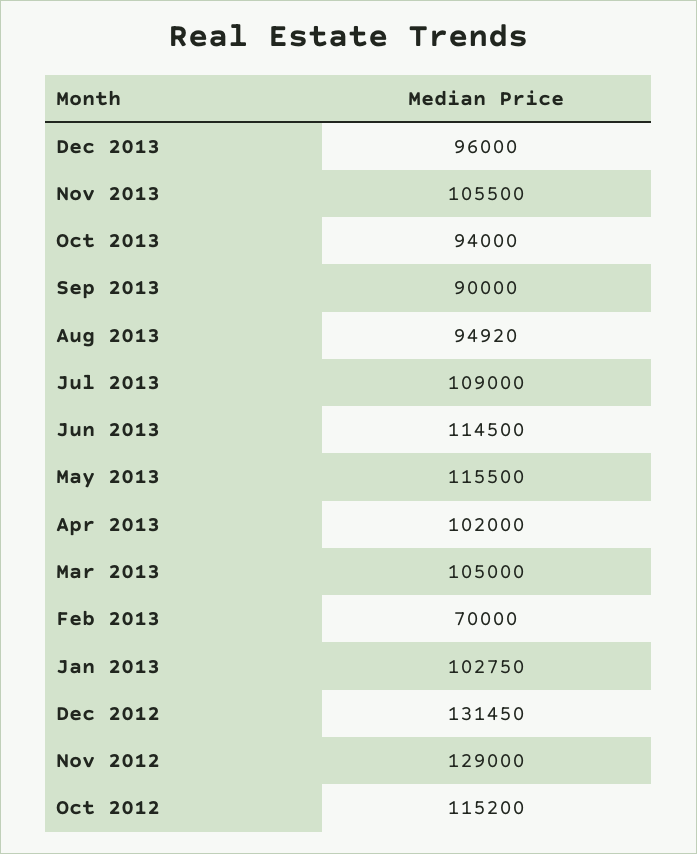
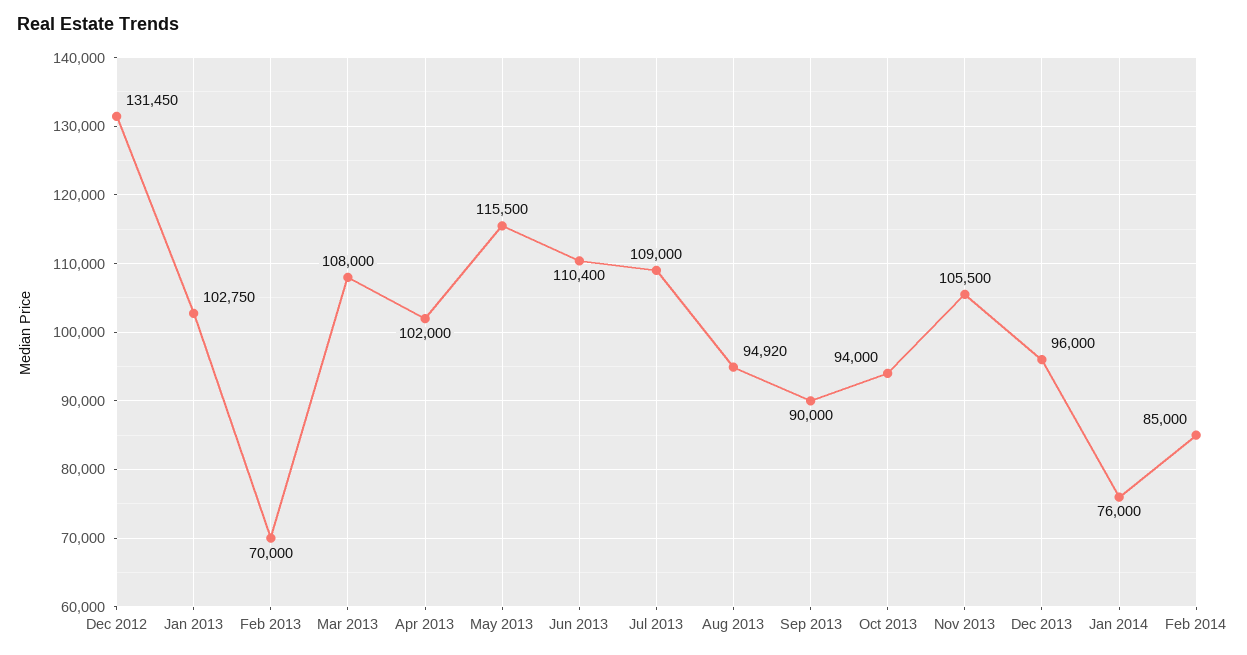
Jun 2013: 114500 -> 110400
Mar 2013: 105000 -> 108000
Nov 2012: 129000 -> none
Oct 2012: 115200 -> none
Jan 2014: none -> 76000
Feb 2014: none -> 85000

